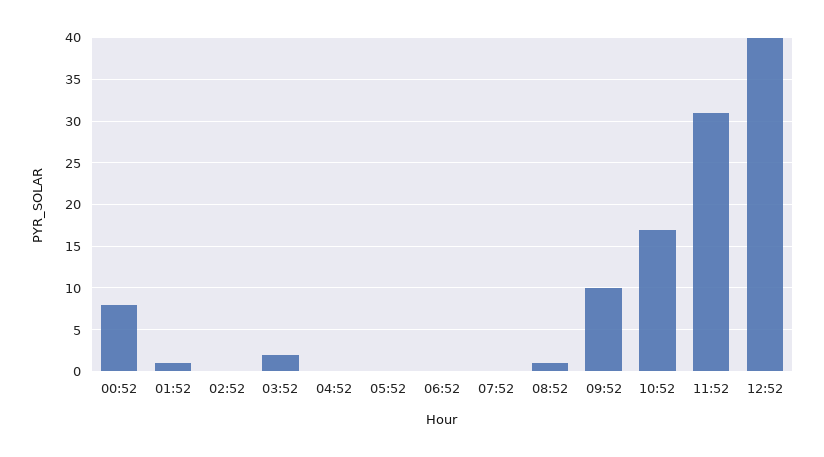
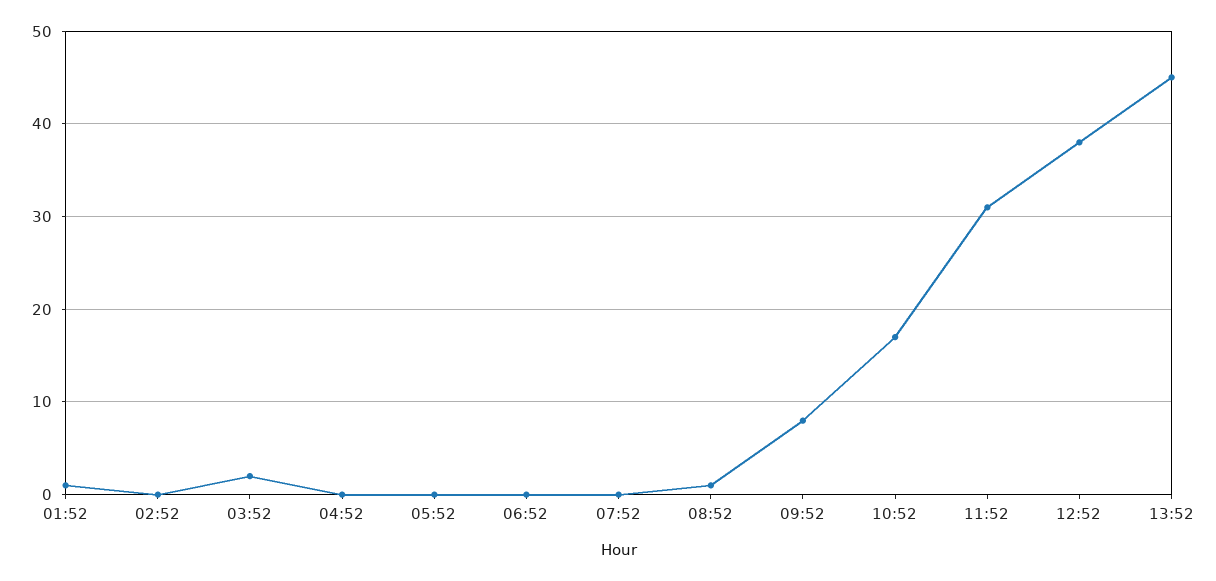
00:52: 8 -> none
09:52: 10 -> 8
12:52: 40 -> 38
13:52: none -> 45

